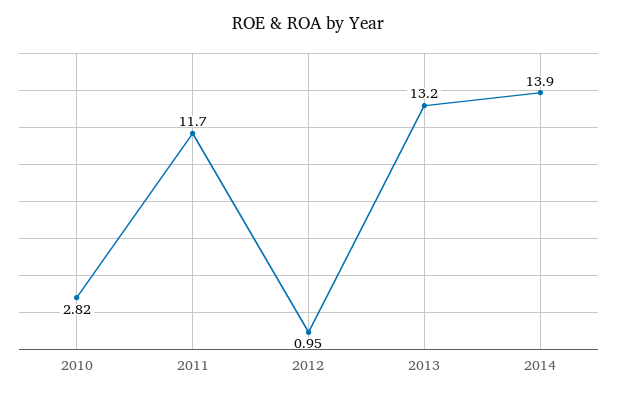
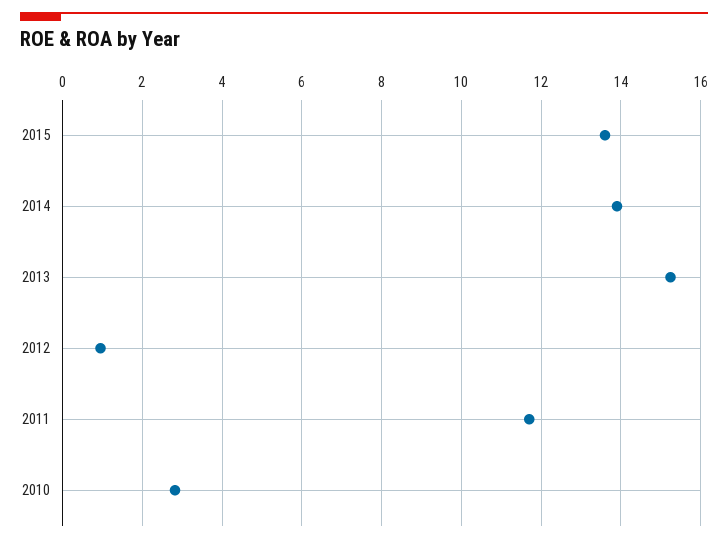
2013: 13.2 -> 15.2
2015: none -> 13.6

